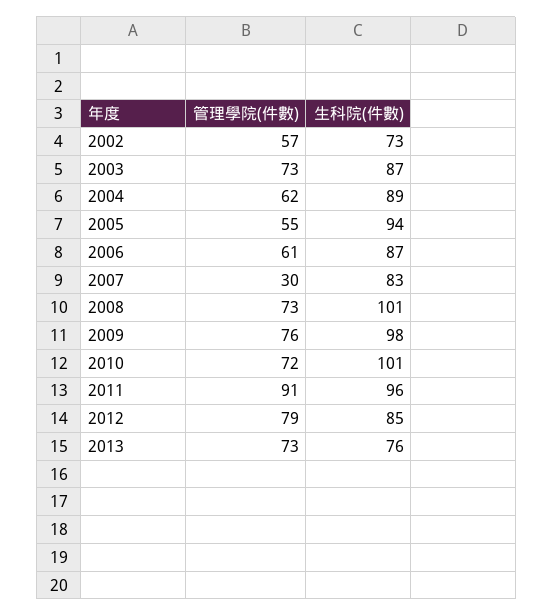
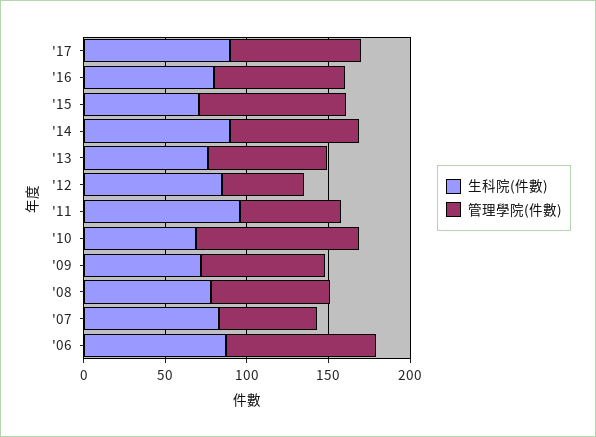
管理學院(件數), 2002: 57 -> none
生科院(件數), 2002: 73 -> none
管理學院(件數), 2003: 73 -> none
生科院(件數), 2003: 87 -> none
管理學院(件數), 2004: 62 -> none
生科院(件數), 2004: 89 -> none
管理學院(件數), 2005: 55 -> none
生科院(件數), 2005: 94 -> none
管理學院(件數), 2006: 61 -> 90
管理學院(件數), 2007: 30 -> 60
生科院(件數), 2008: 101 -> 80
生科院(件數), 2009: 98 -> 70
管理學院(件數), 2010: 72 -> 100
生科院(件數), 2010: 101 -> 70
管理學院(件數), 2011: 91 -> 60
管理學院(件數), 2012: 79 -> 50
生科院(件數), '17: none -> 90
管理學院(件數), '17: none -> 80
生科院(件數), '16: none -> 80
管理學院(件數), '16: none -> 80
生科院(件數), '15: none -> 70
管理學院(件數), '15: none -> 90
生科院(件數), '14: none -> 90
管理學院(件數), '14: none -> 80

